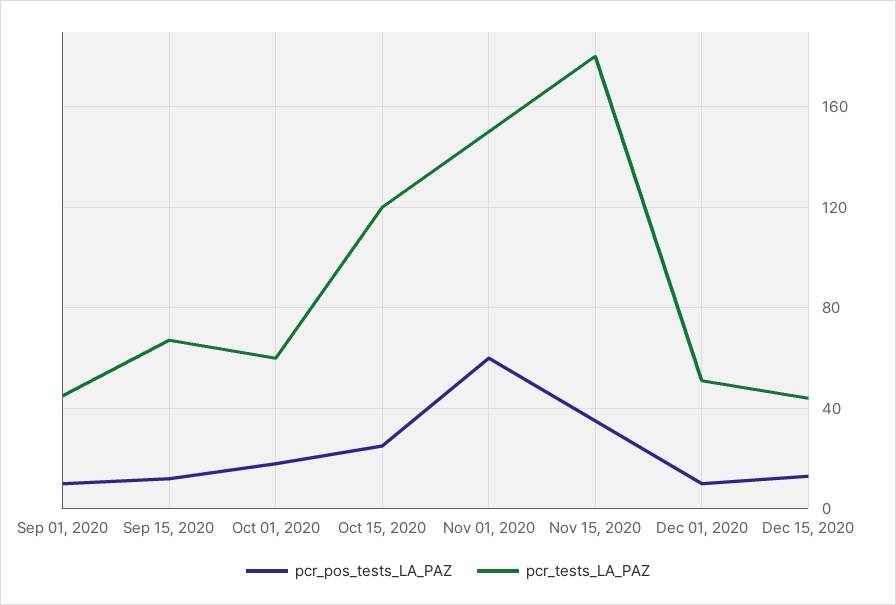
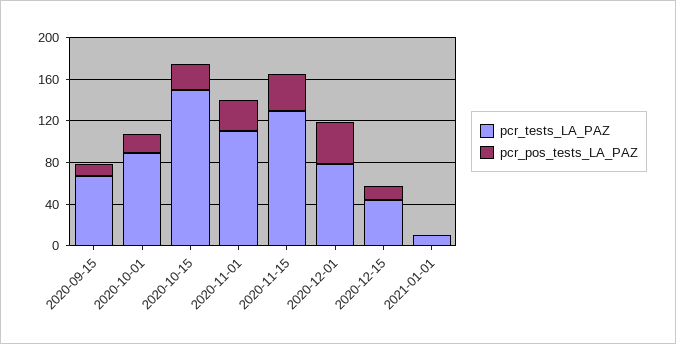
pcr_pos_tests_LA_PAZ, Sep 01, 2020: 10 -> none
pcr_tests_LA_PAZ, Sep 01, 2020: 45 -> none
pcr_tests_LA_PAZ, Oct 01, 2020: 60 -> 90
pcr_tests_LA_PAZ, Oct 15, 2020: 120 -> 150
pcr_pos_tests_LA_PAZ, Nov 01, 2020: 60 -> 30
pcr_tests_LA_PAZ, Nov 01, 2020: 150 -> 110
pcr_tests_LA_PAZ, Nov 15, 2020: 180 -> 130
pcr_pos_tests_LA_PAZ, Dec 01, 2020: 10 -> 40
pcr_tests_LA_PAZ, Dec 01, 2020: 50 -> 80
pcr_tests_LA_PAZ, 2021-01-01: none -> 10
pcr_pos_tests_LA_PAZ, 2021-01-01: none -> 0

